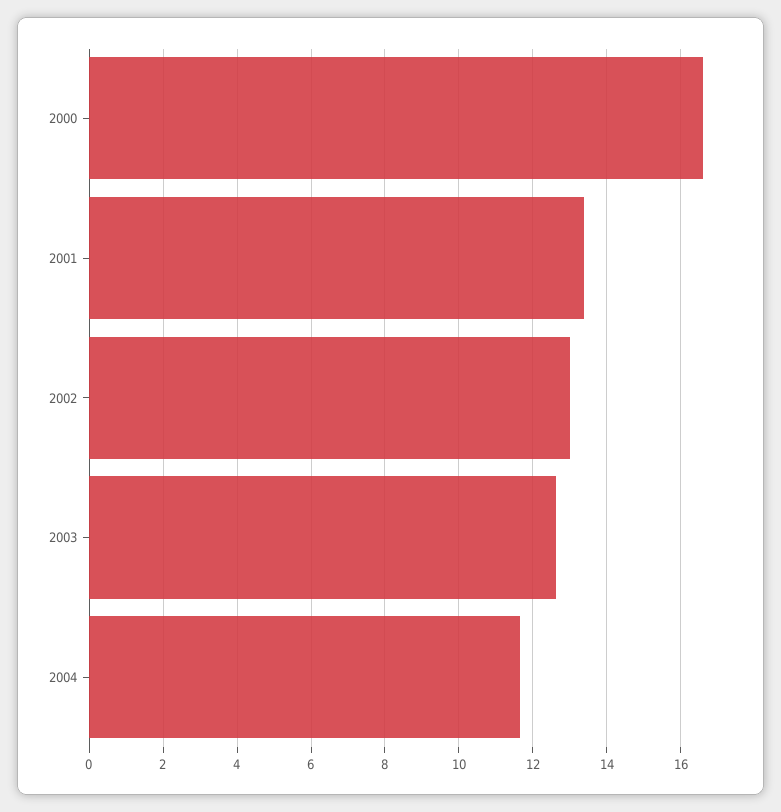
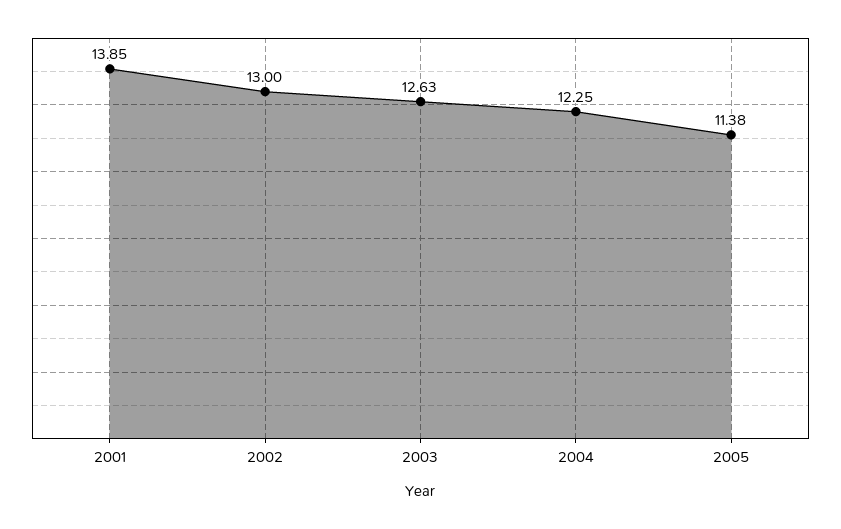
2000: 16.6 -> none
2001: 13.4 -> 13.85
2004: 11.6 -> 12.25
2005: none -> 11.38

